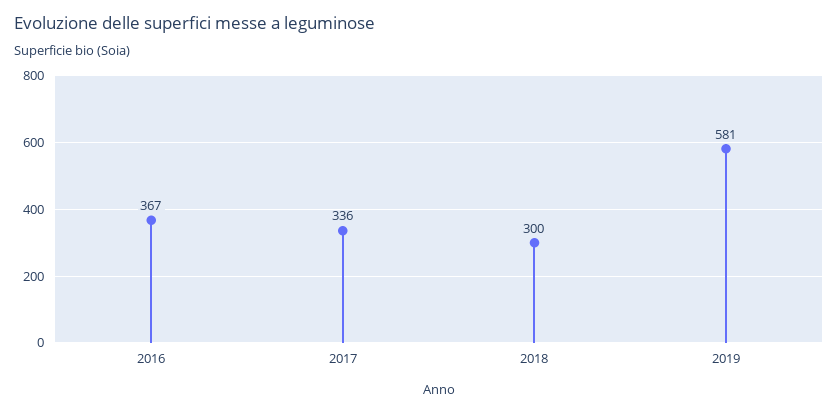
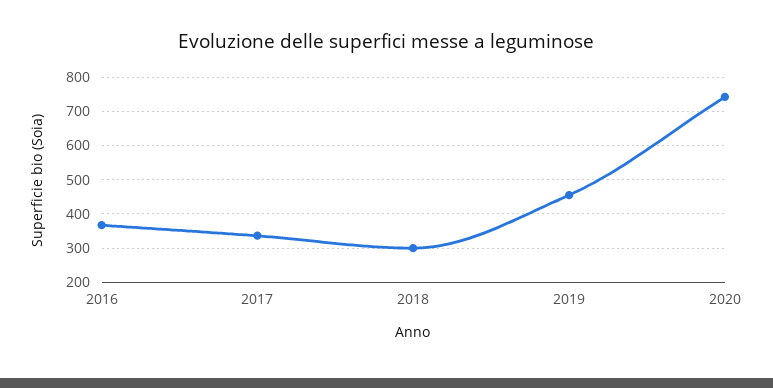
2019: 581 -> 460
2020: none -> 740

